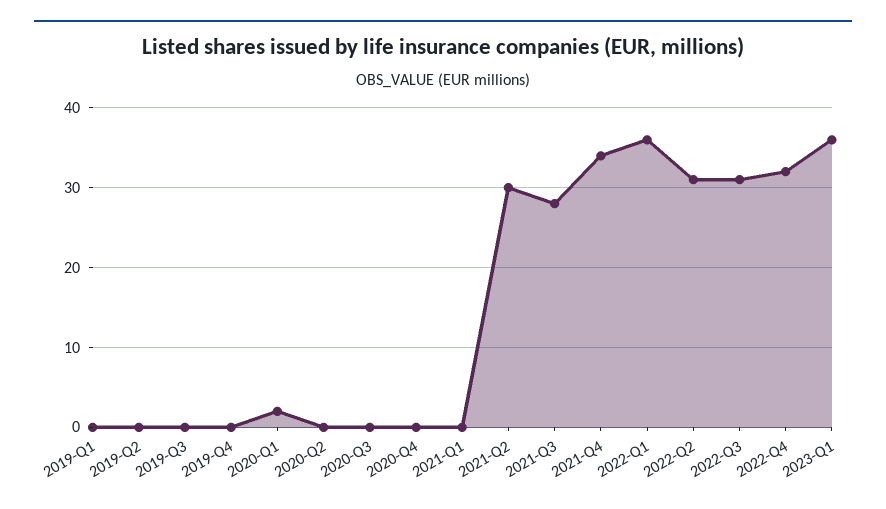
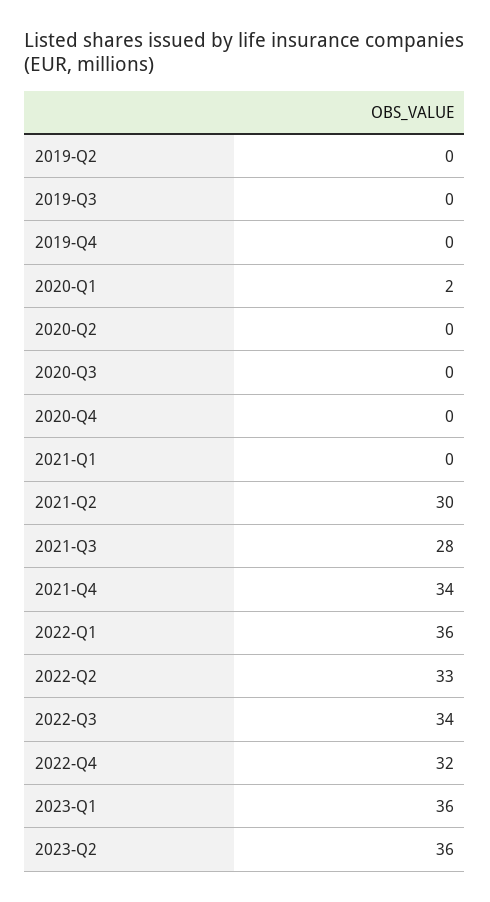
2019-Q1: 0 -> none
2022-Q2: 31 -> 33
2022-Q3: 31 -> 34
2023-Q2: none -> 36

